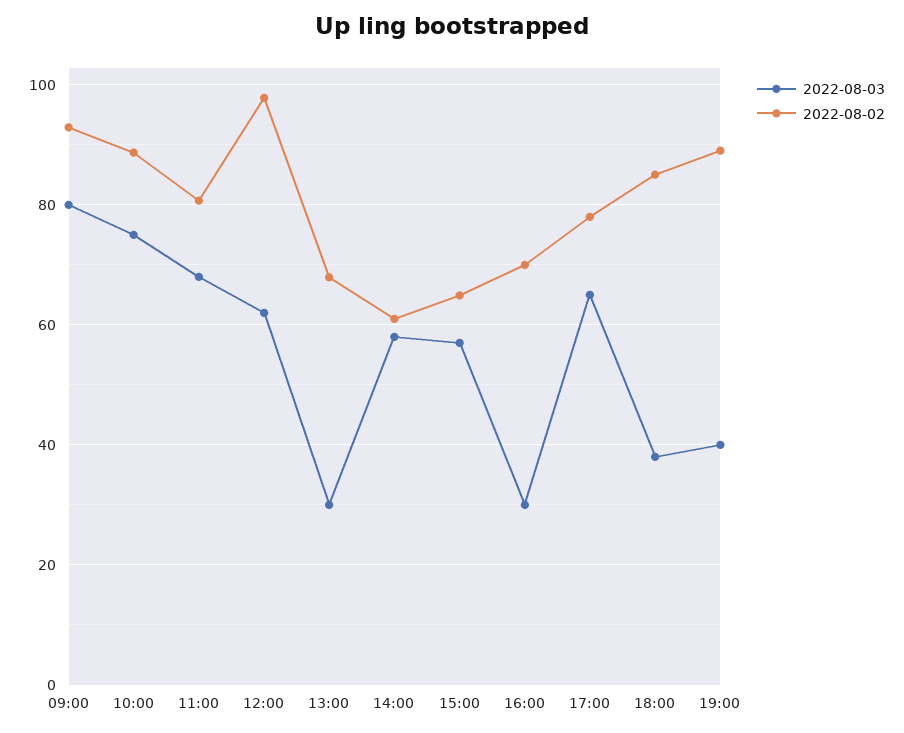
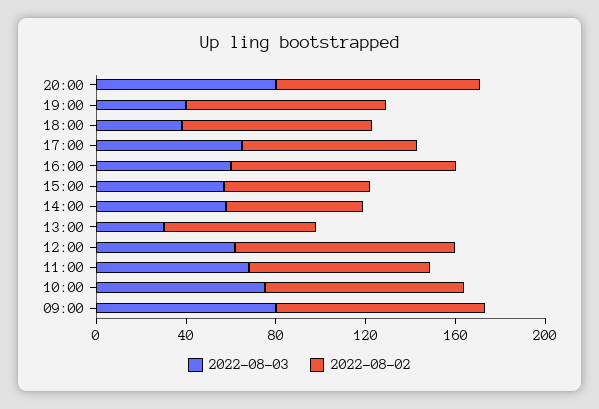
2022-08-03, 16:00: 30 -> 60
2022-08-02, 16:00: 70 -> 100
2022-08-03, 20:00: none -> 80
2022-08-02, 20:00: none -> 90

